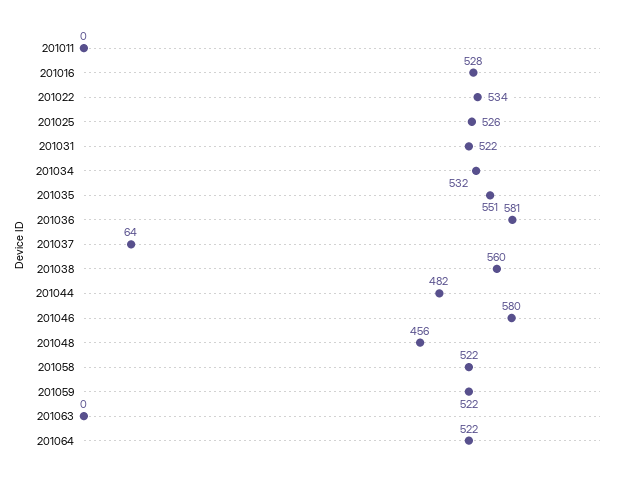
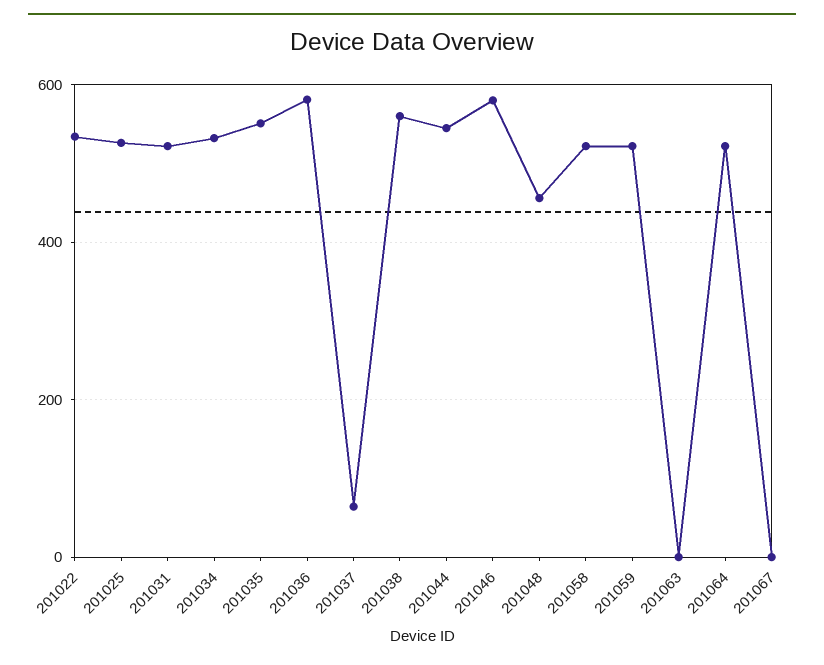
201011: 0 -> none
201016: 528 -> none
201044: 482 -> 540
201067: none -> 0

